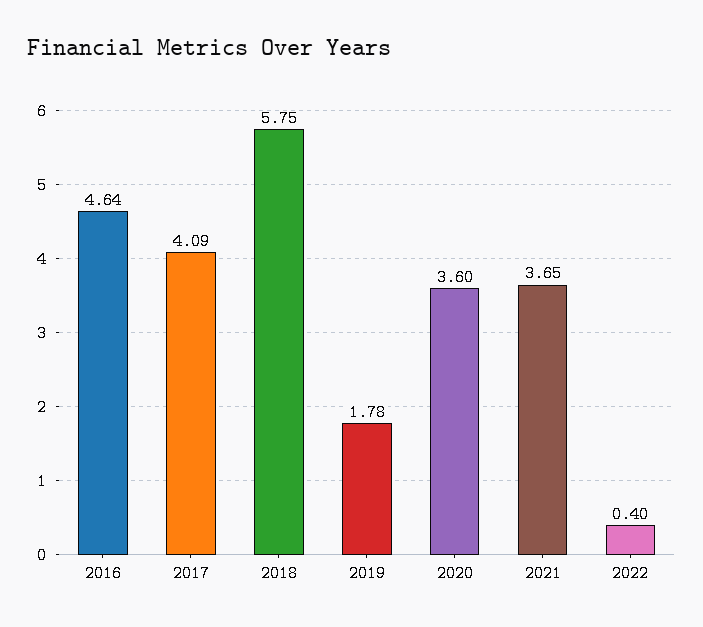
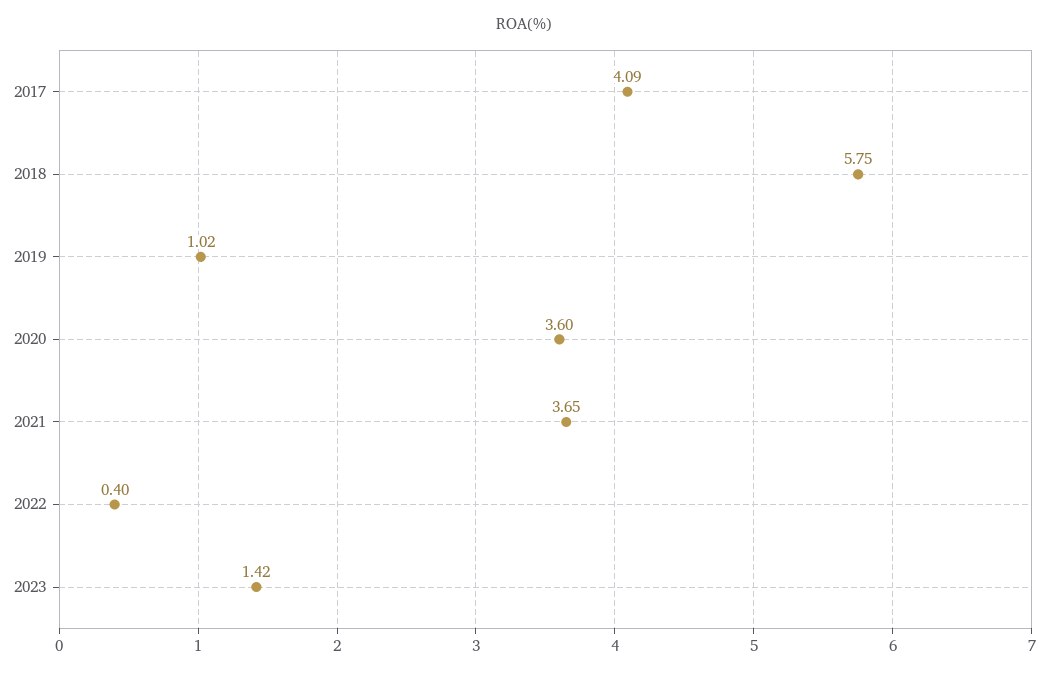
2016: 4.64 -> none
2019: 1.78 -> 1.02
2023: none -> 1.42

